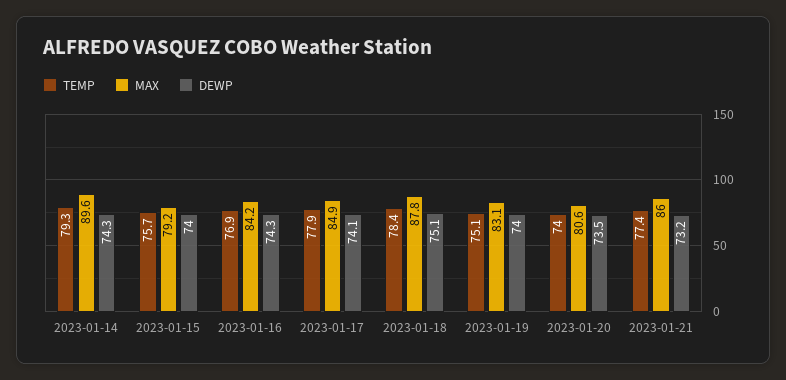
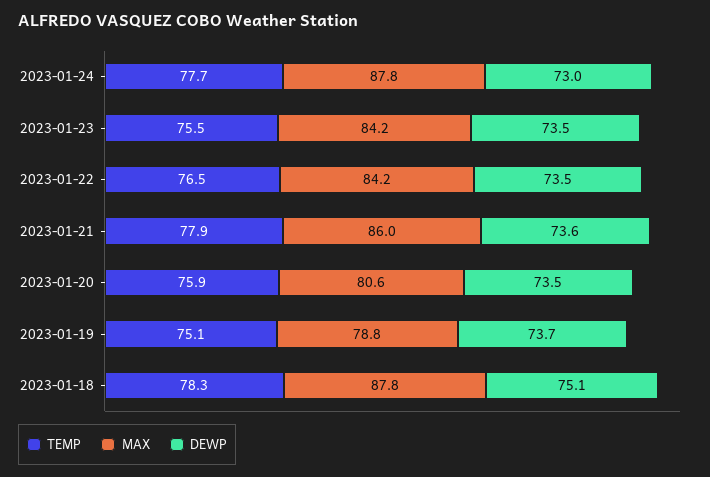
TEMP, 2023-01-14: 79.3 -> none
MAX, 2023-01-14: 89.6 -> none
DEWP, 2023-01-14: 74.3 -> none
TEMP, 2023-01-15: 75.7 -> none
MAX, 2023-01-15: 79.2 -> none
DEWP, 2023-01-15: 74 -> none
TEMP, 2023-01-16: 76.9 -> none
MAX, 2023-01-16: 84.2 -> none
DEWP, 2023-01-16: 74.3 -> none
TEMP, 2023-01-17: 77.9 -> none
MAX, 2023-01-17: 84.9 -> none
DEWP, 2023-01-17: 74.1 -> none
TEMP, 2023-01-18: 78.4 -> 78.3
MAX, 2023-01-19: 83.1 -> 78.8
DEWP, 2023-01-19: 74 -> 73.7
TEMP, 2023-01-20: 74 -> 75.9
TEMP, 2023-01-21: 77.4 -> 77.9
DEWP, 2023-01-21: 73.2 -> 73.6
TEMP, 2023-01-24: none -> 77.7
MAX, 2023-01-24: none -> 87.8
DEWP, 2023-01-24: none -> 73
TEMP, 2023-01-23: none -> 75.5
MAX, 2023-01-23: none -> 84.2
DEWP, 2023-01-23: none -> 73.5
TEMP, 2023-01-22: none -> 76.5
MAX, 2023-01-22: none -> 84.2
DEWP, 2023-01-22: none -> 73.5

